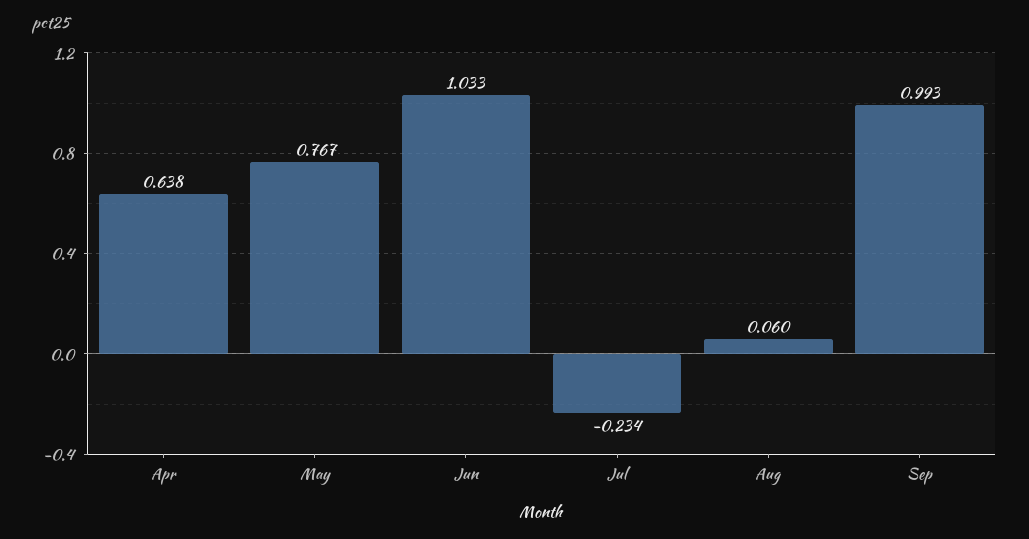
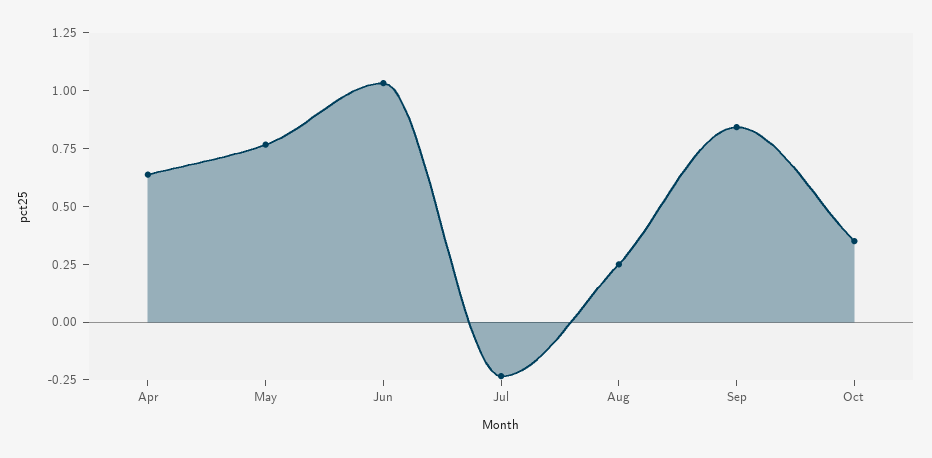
Aug: 0.06 -> 0.25
Sep: 0.993 -> 0.85
Oct: none -> 0.35

